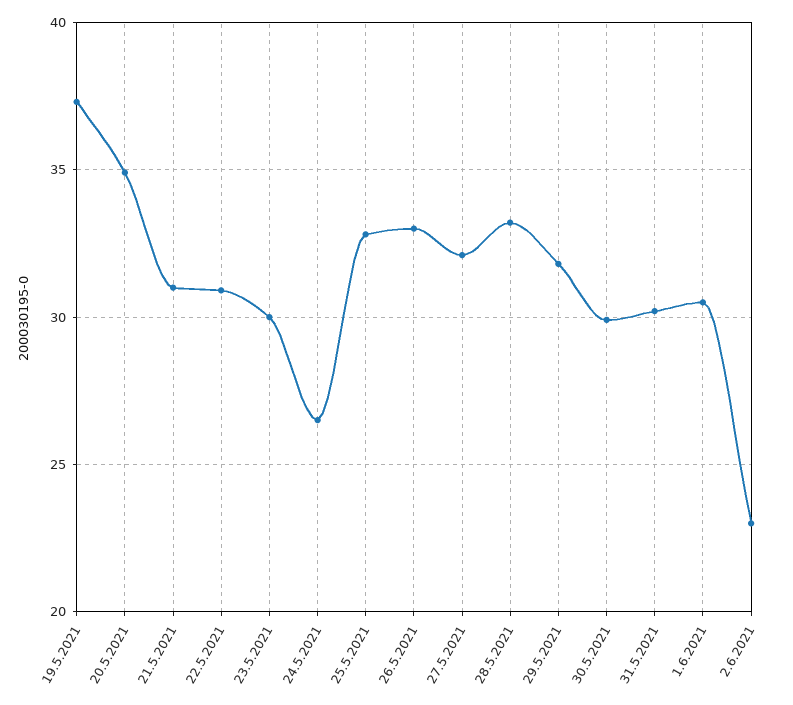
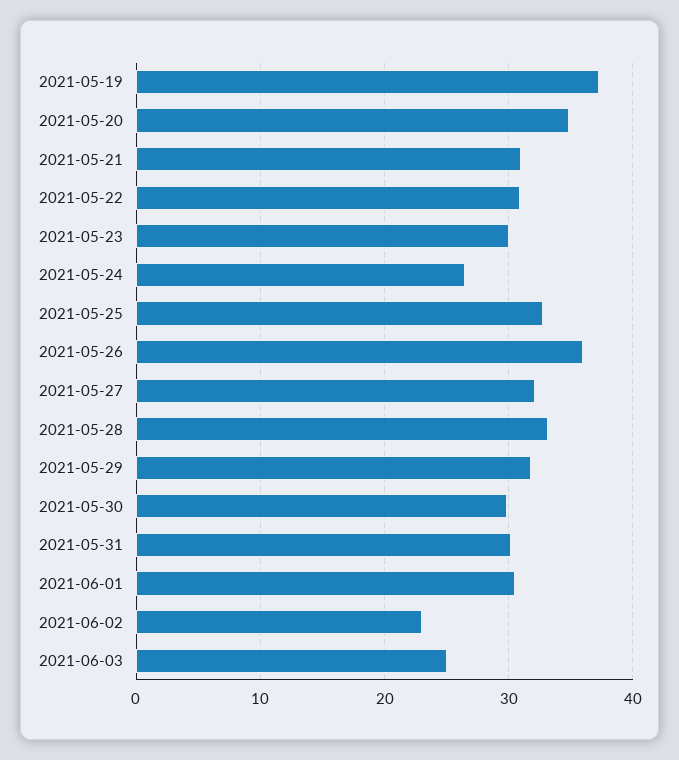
26.5.2021: 33 -> 36
2021-06-03: none -> 25

